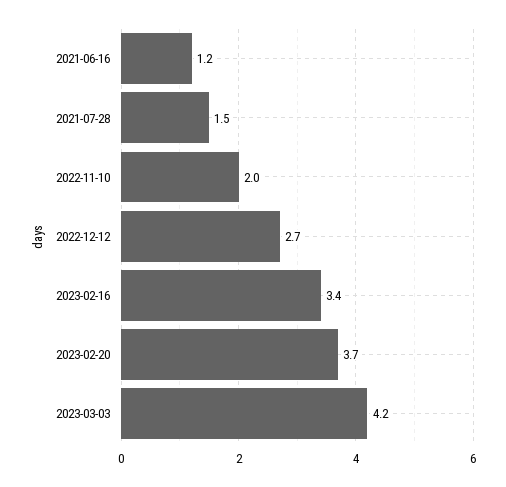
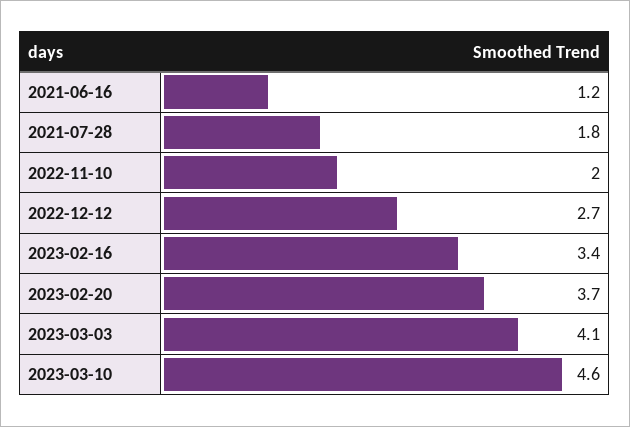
2021-07-28: 1.5 -> 1.8
2023-03-03: 4.2 -> 4.1
2023-03-10: none -> 4.6

